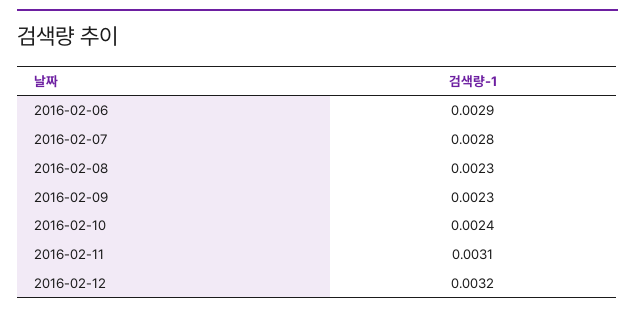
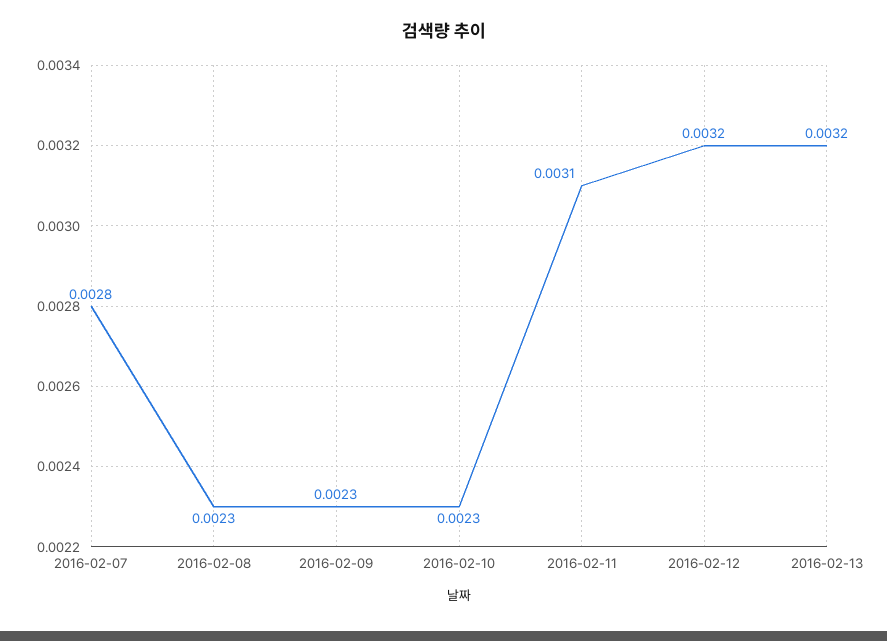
2016-02-06: 0.0029 -> none
2016-02-10: 0.0024 -> 0.0023
2016-02-13: none -> 0.0032

